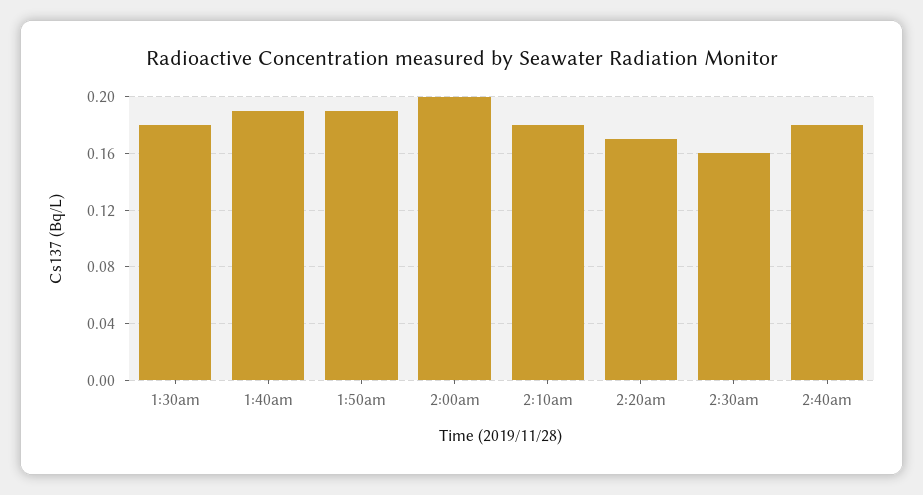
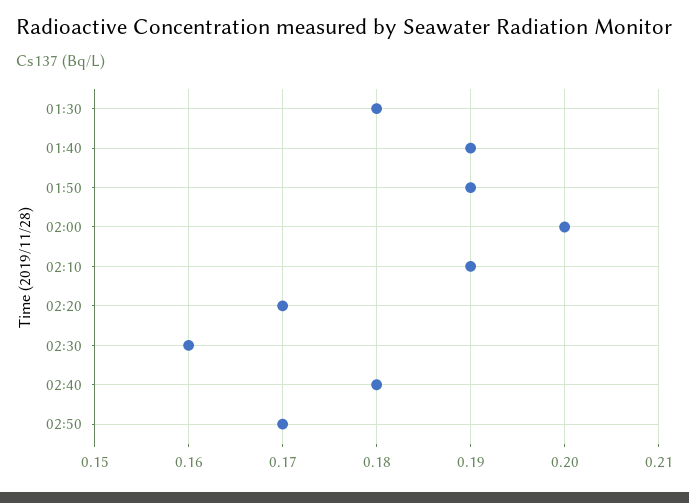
2:10am: 0.18 -> 0.19
02:50: none -> 0.17

